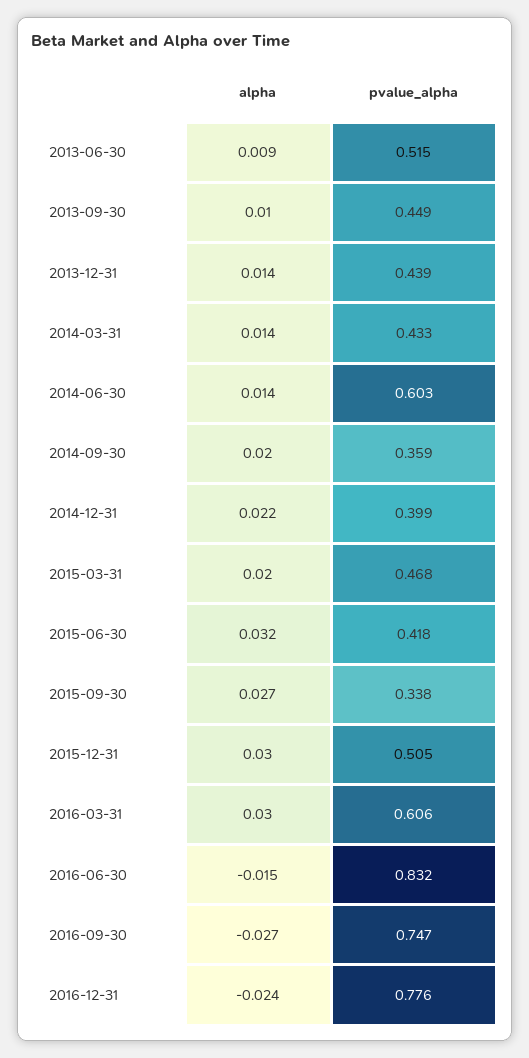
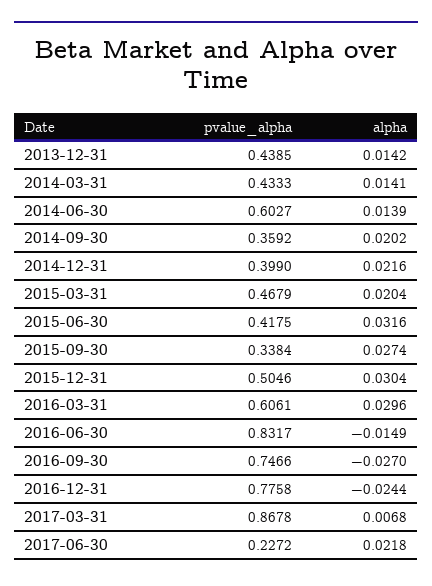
alpha, 2013-06-30: 0.009 -> none
pvalue_alpha, 2013-06-30: 0.515 -> none
alpha, 2013-09-30: 0.01 -> none
pvalue_alpha, 2013-09-30: 0.449 -> none
pvalue_alpha, 2017-03-31: none -> 0.8678
alpha, 2017-03-31: none -> 0.0068
pvalue_alpha, 2017-06-30: none -> 0.2272
alpha, 2017-06-30: none -> 0.0218

